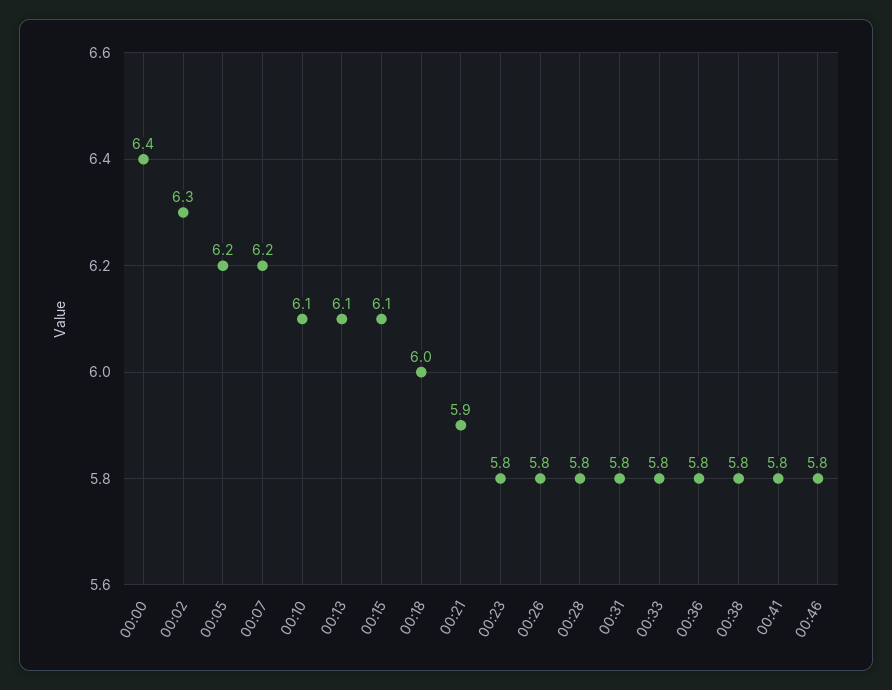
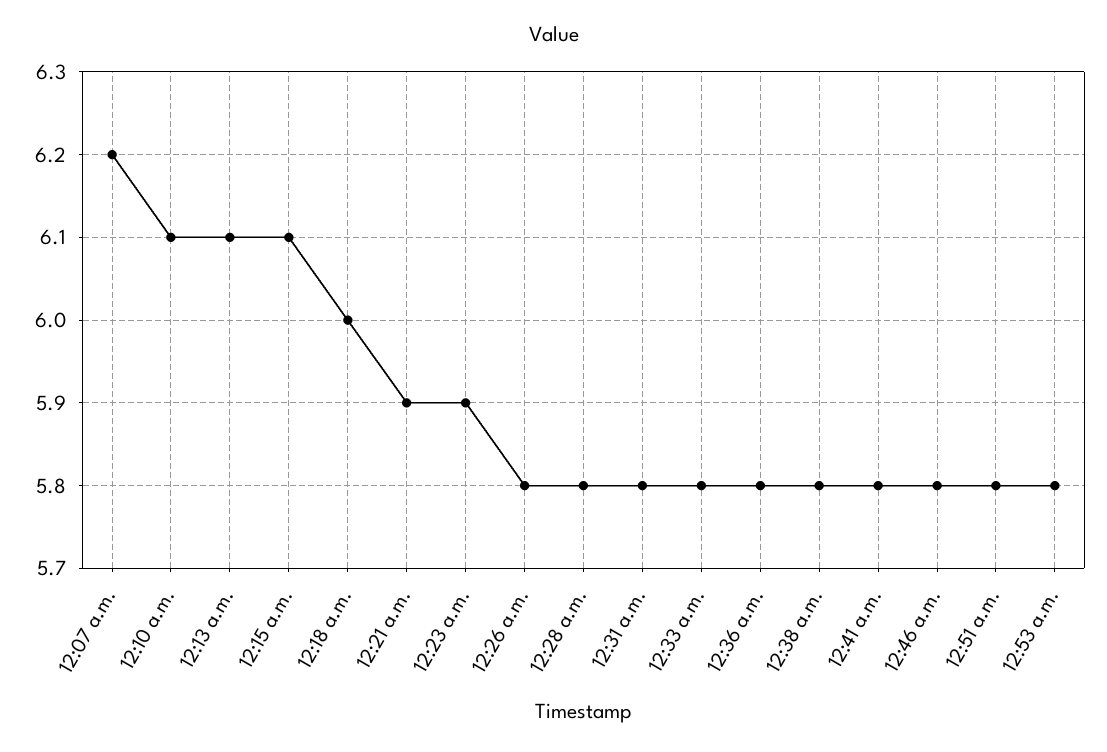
00:00: 6.4 -> none
00:02: 6.3 -> none
00:05: 6.2 -> none
00:23: 5.8 -> 5.9
12:51 a.m.: none -> 5.8
12:53 a.m.: none -> 5.8

